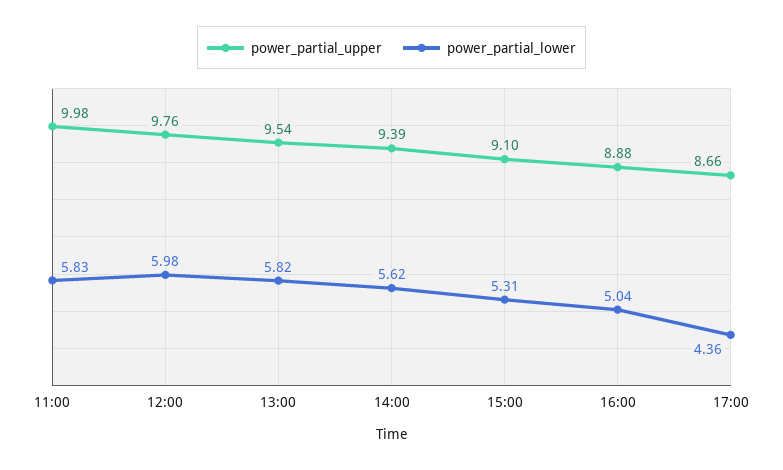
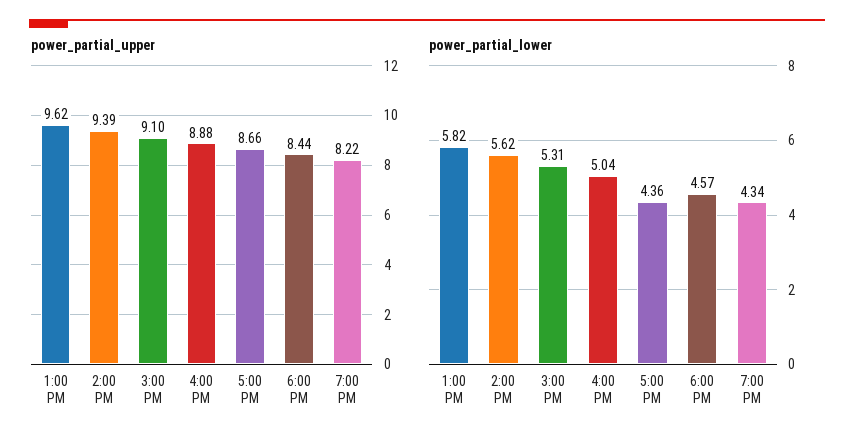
power_partial_upper, 11:00: 9.98 -> none
power_partial_lower, 11:00: 5.83 -> none
power_partial_upper, 12:00: 9.76 -> none
power_partial_lower, 12:00: 5.98 -> none
power_partial_upper, 13:00: 9.54 -> 9.62
power_partial_upper, 6:00 PM: none -> 8.44
power_partial_upper, 7:00 PM: none -> 8.22
power_partial_lower, 6:00 PM: none -> 4.57
power_partial_lower, 7:00 PM: none -> 4.34

